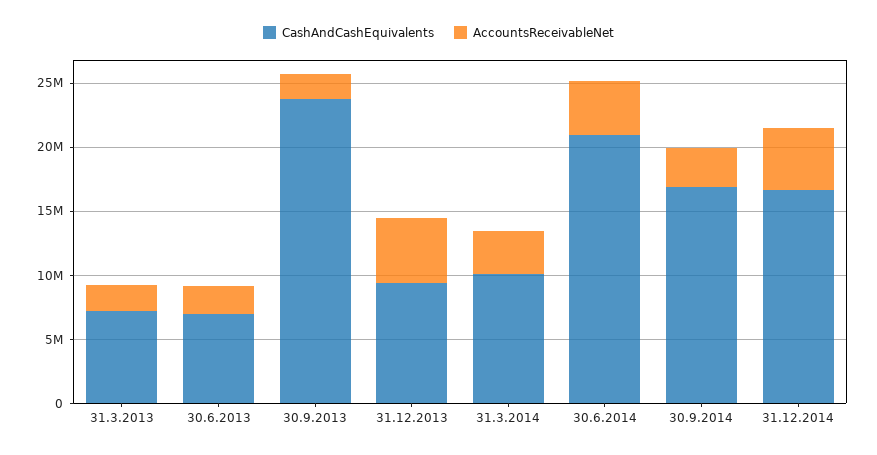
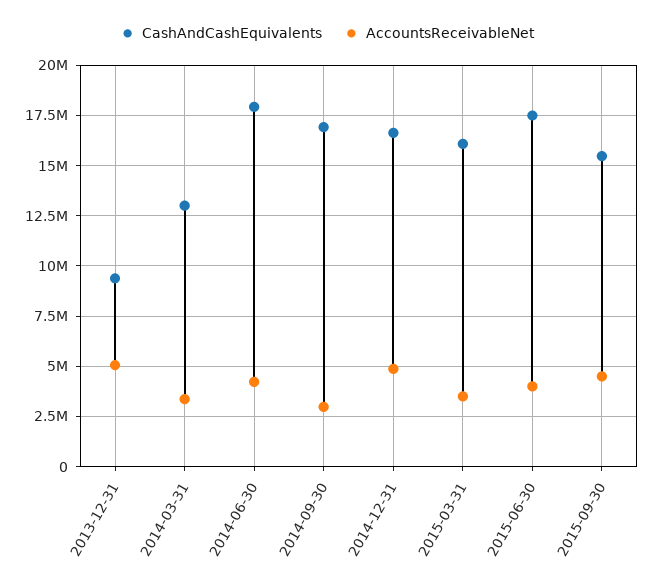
CashAndCashEquivalents, 31.3.2013: 7000000 -> none
AccountsReceivableNet, 31.3.2013: 2000000 -> none
CashAndCashEquivalents, 30.6.2013: 7000000 -> none
AccountsReceivableNet, 30.6.2013: 2000000 -> none
CashAndCashEquivalents, 30.9.2013: 24000000 -> none
AccountsReceivableNet, 30.9.2013: 2000000 -> none
CashAndCashEquivalents, 31.3.2014: 10000000 -> 13000000
CashAndCashEquivalents, 30.6.2014: 21000000 -> 18000000
CashAndCashEquivalents, 2015-03-31: none -> 16000000
AccountsReceivableNet, 2015-03-31: none -> 3500000
CashAndCashEquivalents, 2015-06-30: none -> 17500000
AccountsReceivableNet, 2015-06-30: none -> 4000000
CashAndCashEquivalents, 2015-09-30: none -> 15500000
AccountsReceivableNet, 2015-09-30: none -> 4500000

